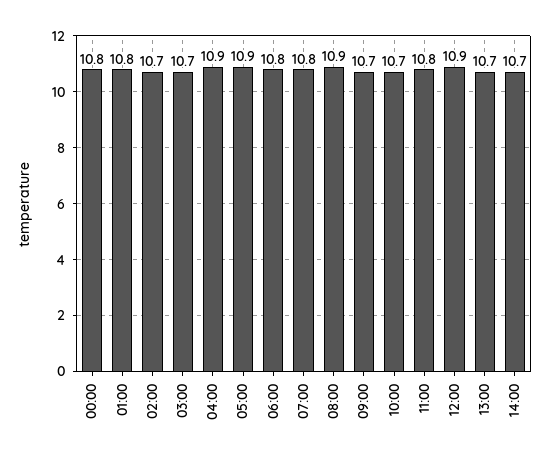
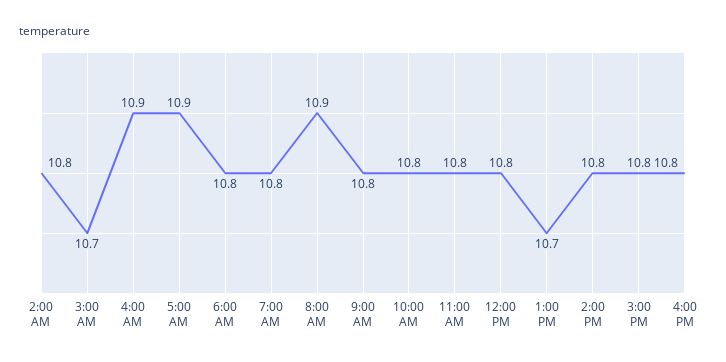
00:00: 10.8 -> none
01:00: 10.8 -> none
02:00: 10.7 -> 10.8
09:00: 10.7 -> 10.8
10:00: 10.7 -> 10.8
12:00: 10.9 -> 10.8
14:00: 10.7 -> 10.8
3:00 PM: none -> 10.8
4:00 PM: none -> 10.8

